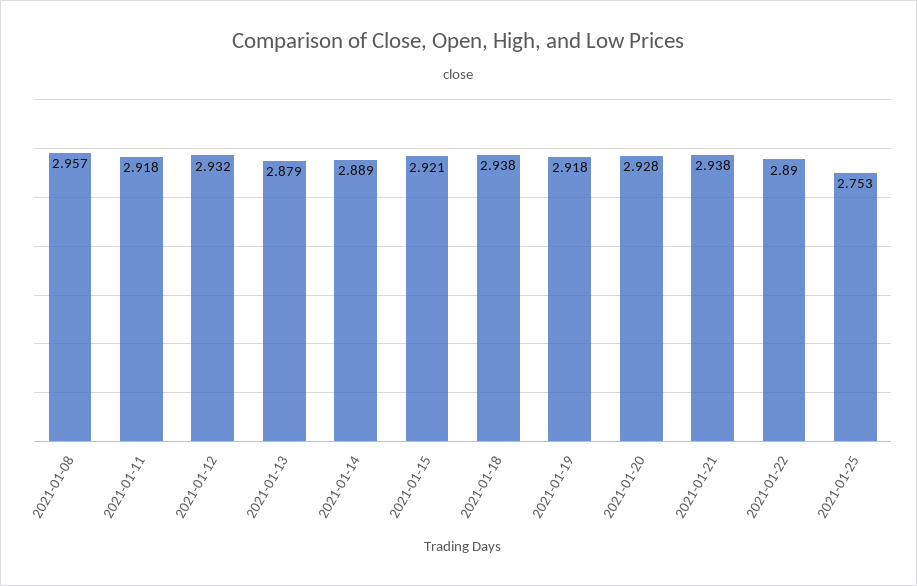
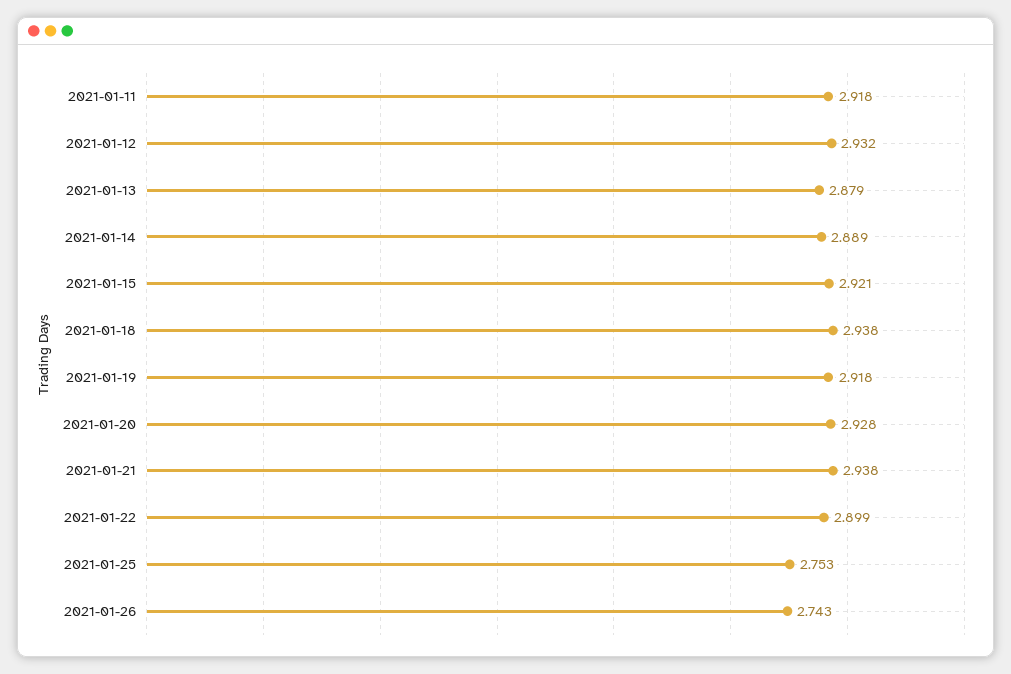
2021-01-08: 2.957 -> none
2021-01-22: 2.89 -> 2.899
2021-01-26: none -> 2.743

